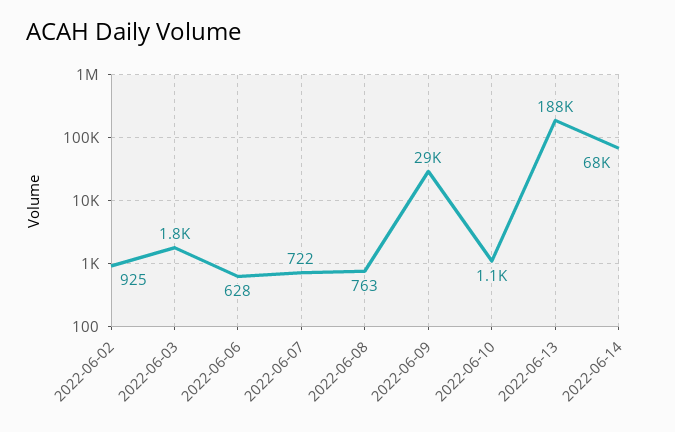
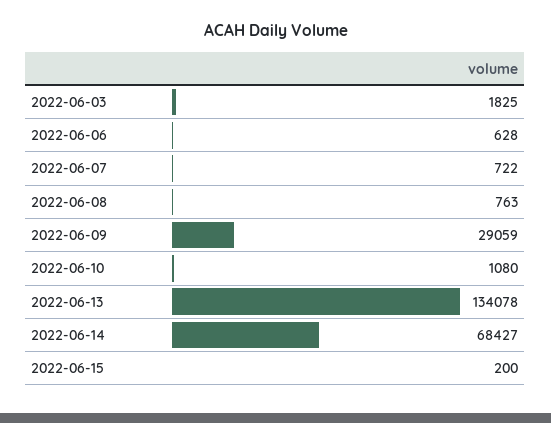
2022-06-02: 925 -> none
2022-06-13: 188000 -> 134078
2022-06-15: none -> 200

